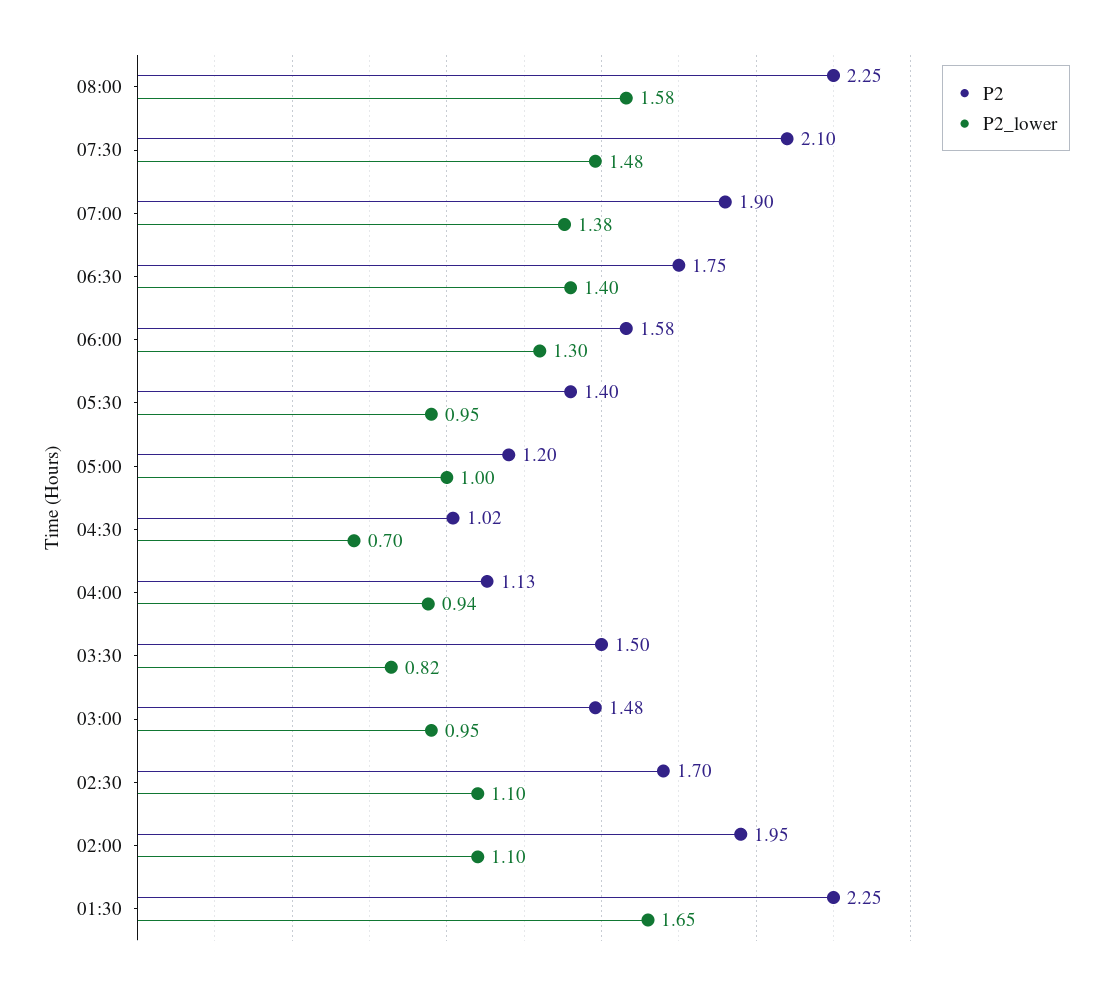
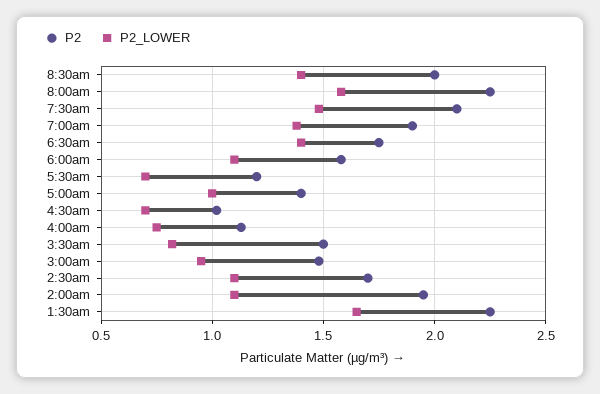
P2_lower, 06:00: 1.3 -> 1.1
P2, 05:30: 1.4 -> 1.2
P2_lower, 05:30: 0.95 -> 0.7
P2, 05:00: 1.2 -> 1.4
P2_lower, 04:00: 0.94 -> 0.75
P2, 8:30am: none -> 2
P2_lower, 8:30am: none -> 1.4

